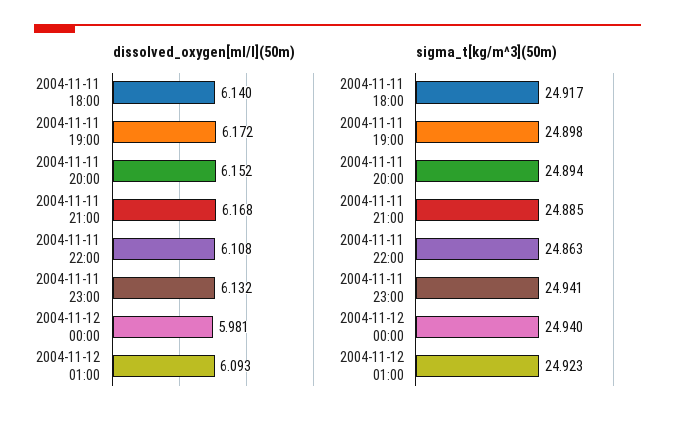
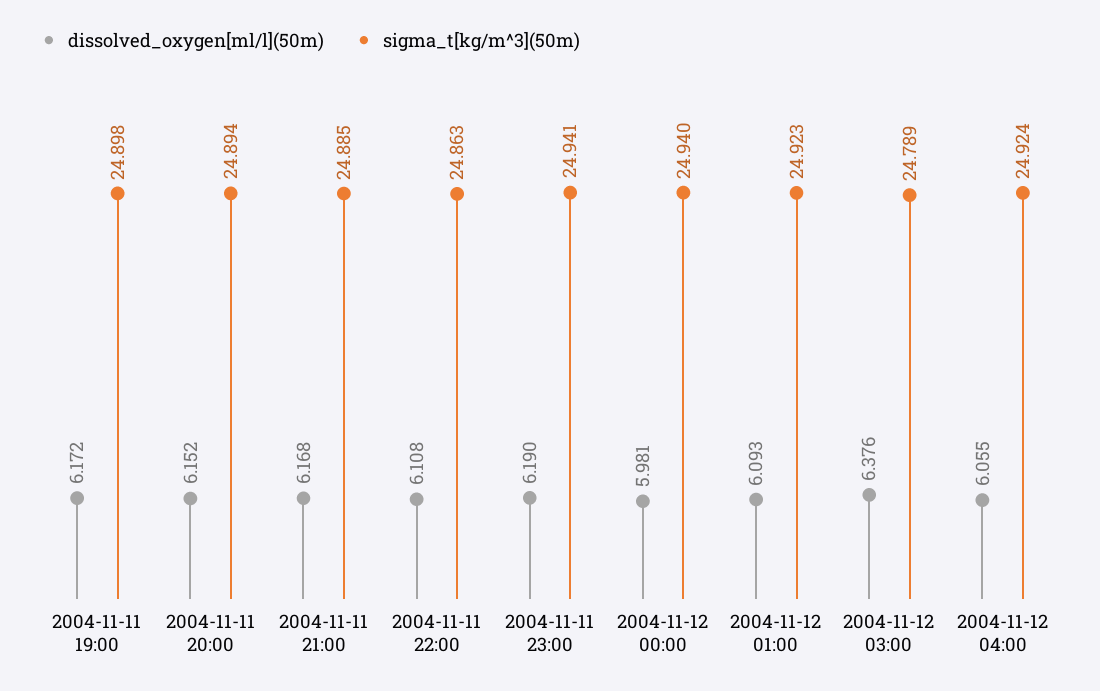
dissolved_oxygen[ml/l](50m), 2004-11-11 18:00: 6.14 -> none
dissolved_oxygen[ml/l](50m), 2004-11-11 23:00: 6.132 -> 6.19
sigma_t[kg/m^3](50m), 2004-11-11 18:00: 24.917 -> none
dissolved_oxygen[ml/l](50m), 2004-11-12 03:00: none -> 6.376
sigma_t[kg/m^3](50m), 2004-11-12 03:00: none -> 24.789
dissolved_oxygen[ml/l](50m), 2004-11-12 04:00: none -> 6.055
sigma_t[kg/m^3](50m), 2004-11-12 04:00: none -> 24.924

